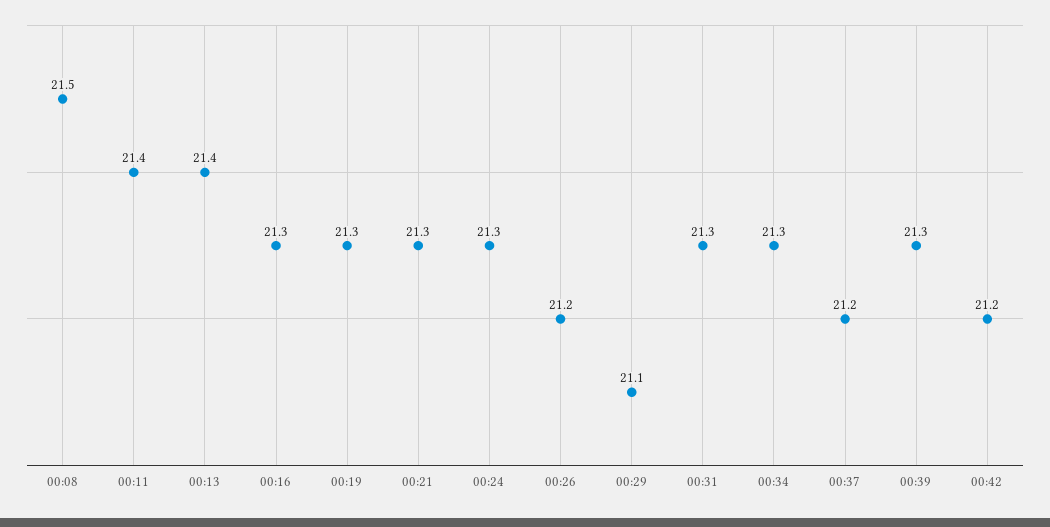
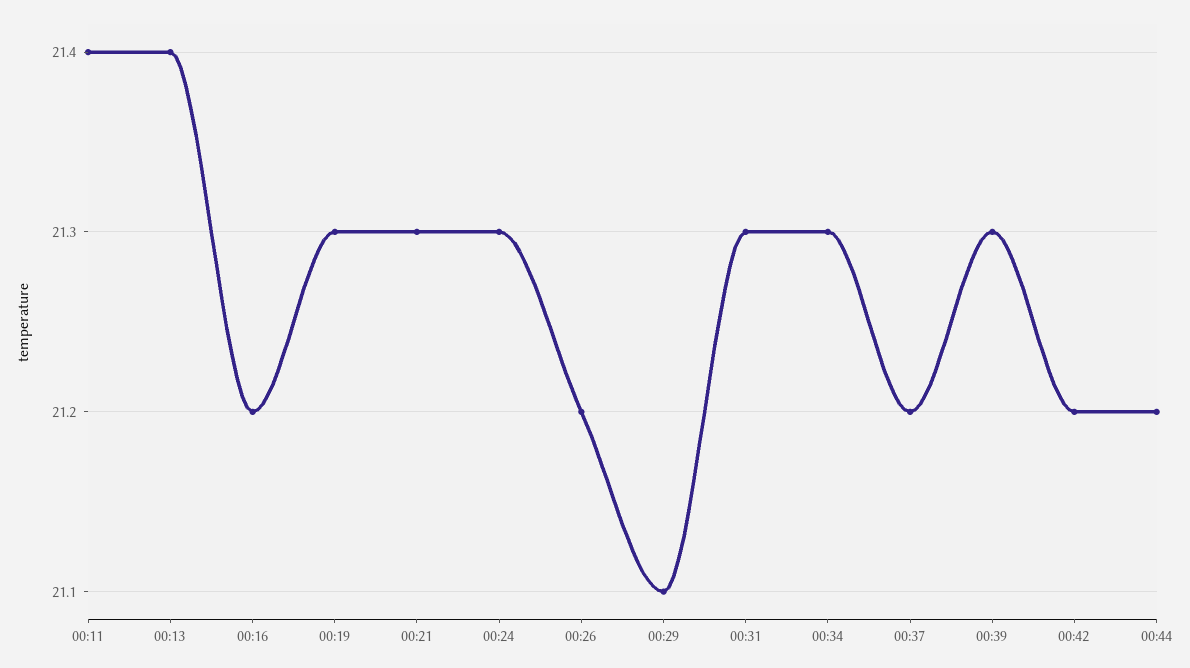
00:08: 21.5 -> none
00:16: 21.3 -> 21.2
00:44: none -> 21.2

